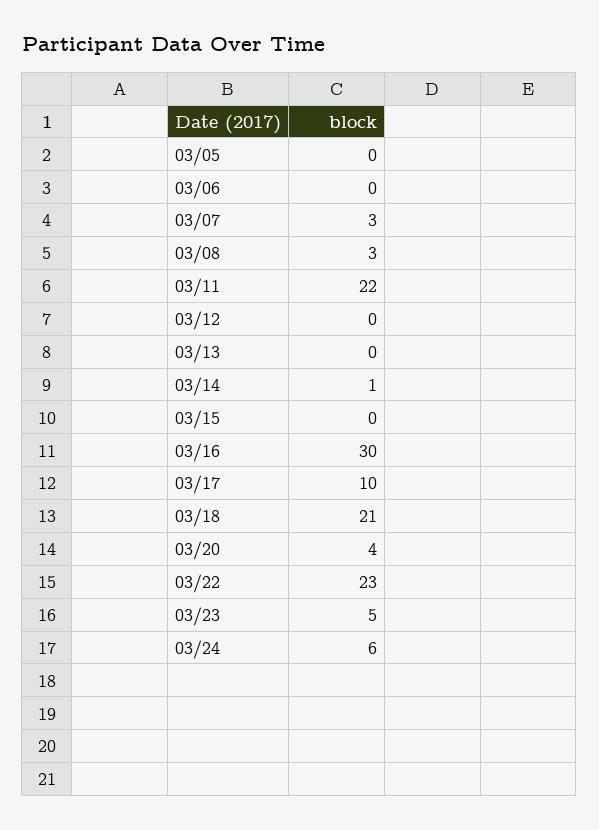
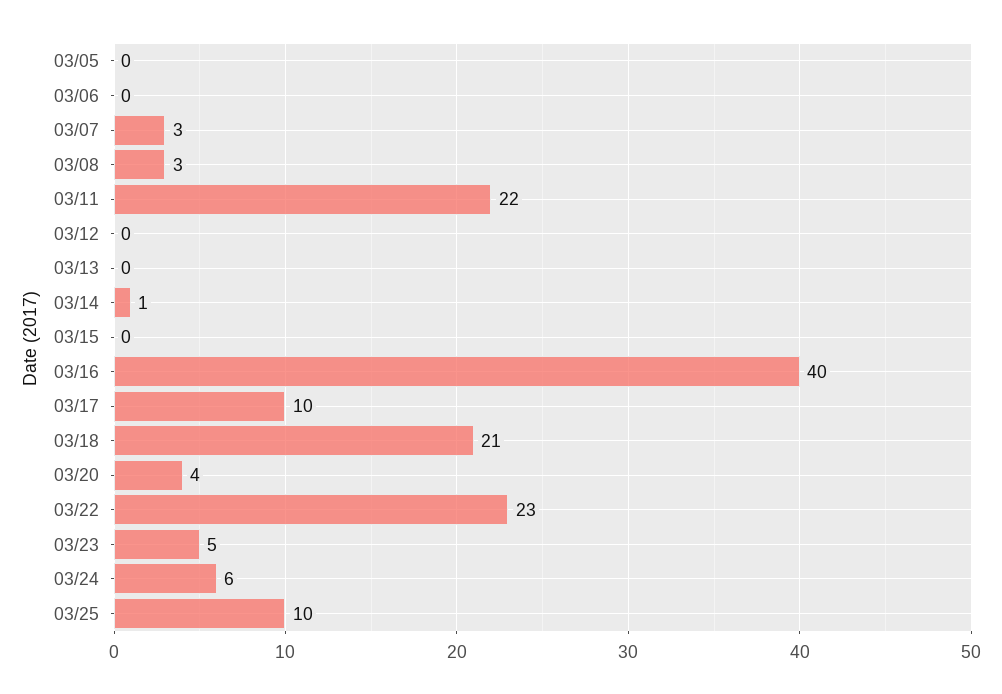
03/16: 30 -> 40
03/25: none -> 10

